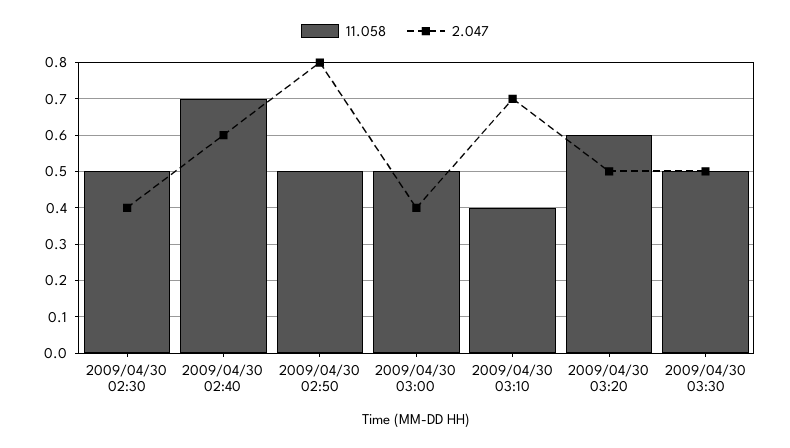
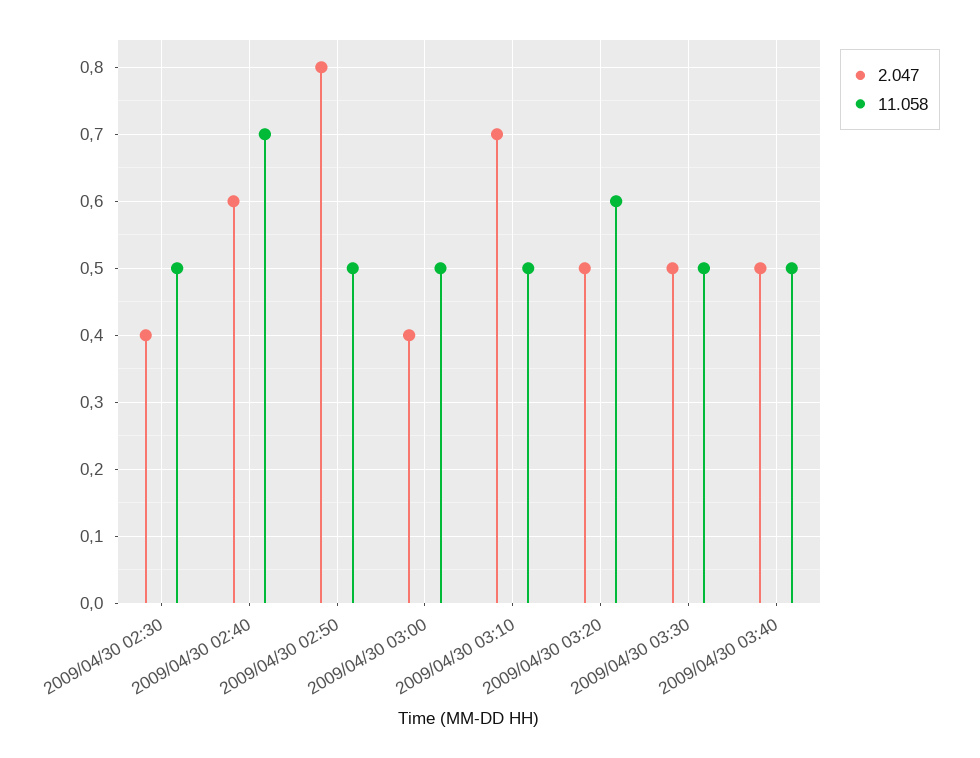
11.058, 2009/04/30 03:10: 0.4 -> 0.5
2.047, 2009/04/30 03:40: none -> 0.5
11.058, 2009/04/30 03:40: none -> 0.5

